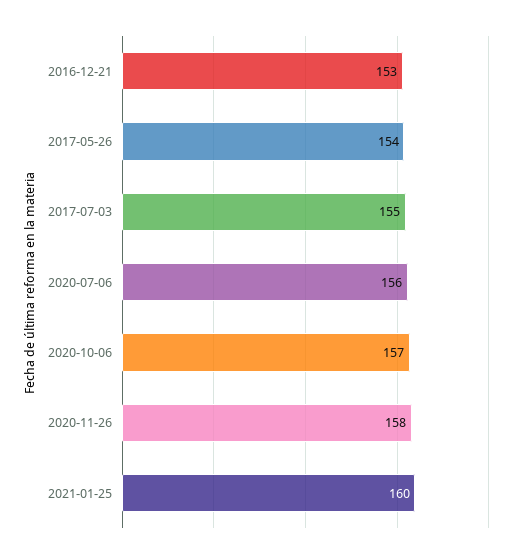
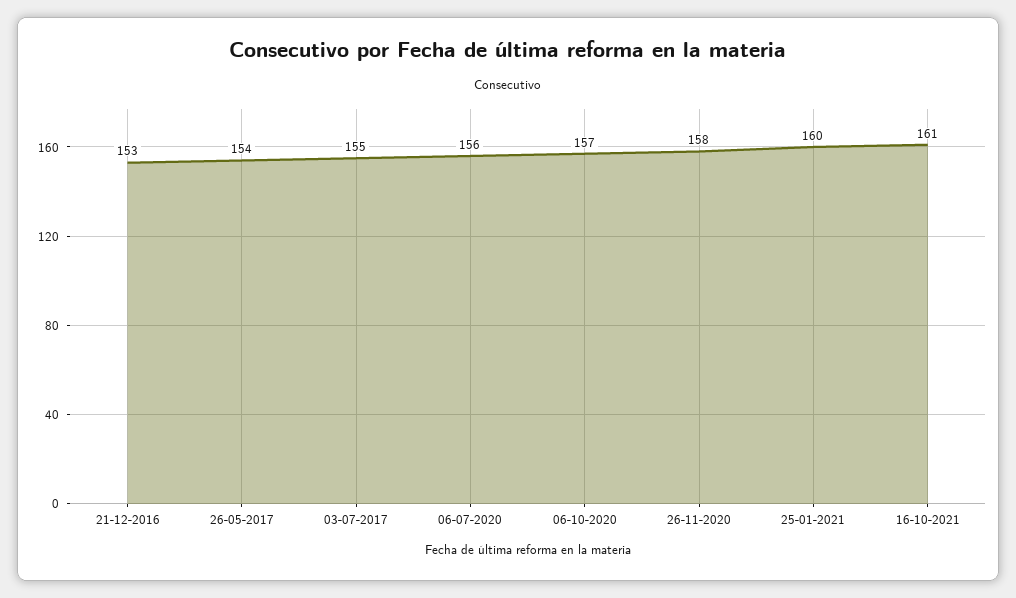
16-10-2021: none -> 161

